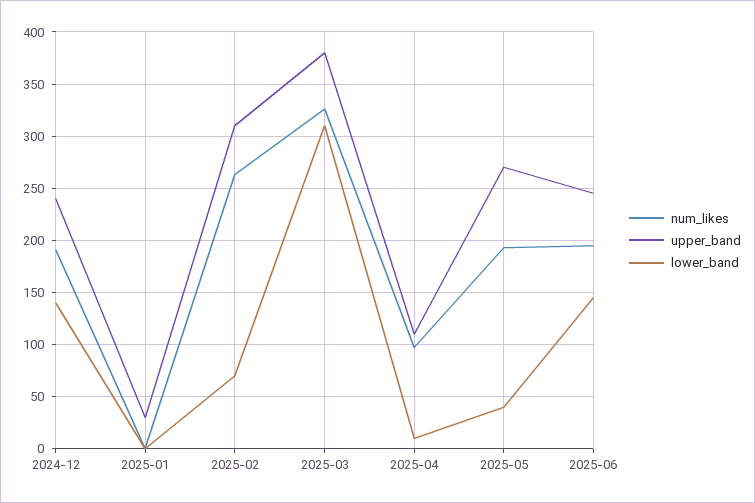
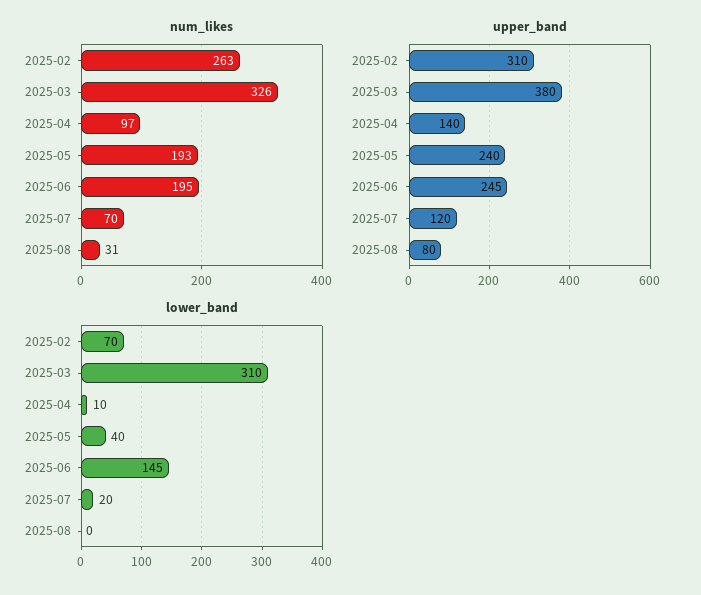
num_likes, 2024-12: 190 -> none
upper_band, 2024-12: 240 -> none
lower_band, 2024-12: 140 -> none
num_likes, 2025-01: 0 -> none
upper_band, 2025-01: 30 -> none
lower_band, 2025-01: 0 -> none
upper_band, 2025-04: 110 -> 140
upper_band, 2025-05: 270 -> 240
num_likes, 2025-07: none -> 70
num_likes, 2025-08: none -> 31
upper_band, 2025-07: none -> 120
upper_band, 2025-08: none -> 80
lower_band, 2025-07: none -> 20
lower_band, 2025-08: none -> 0

